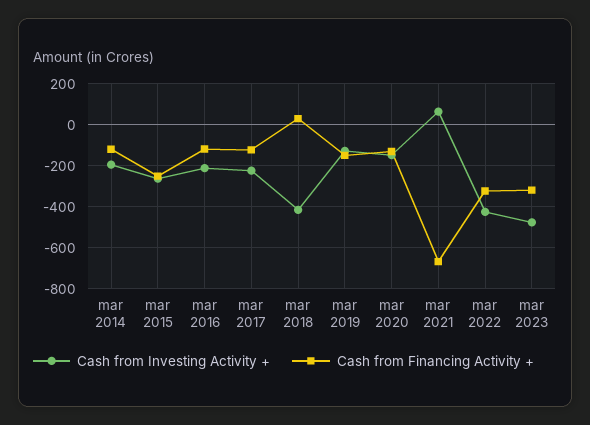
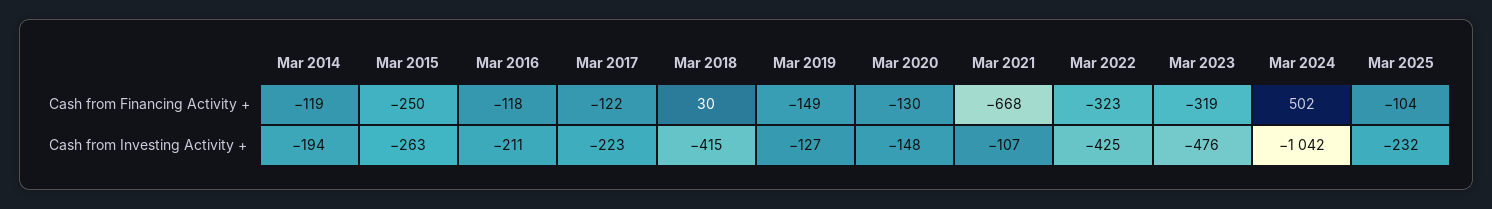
Cash from Investing Activity +, mar 2021: 50 -> -107
Cash from Financing Activity +, Mar 2024: none -> 502
Cash from Financing Activity +, Mar 2025: none -> -104
Cash from Investing Activity +, Mar 2024: none -> -1042
Cash from Investing Activity +, Mar 2025: none -> -232

